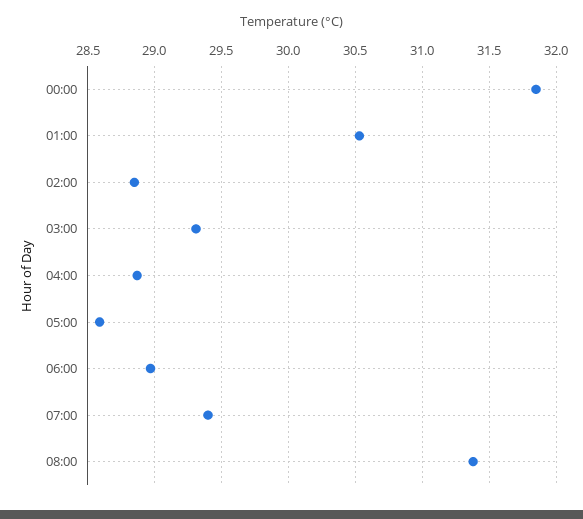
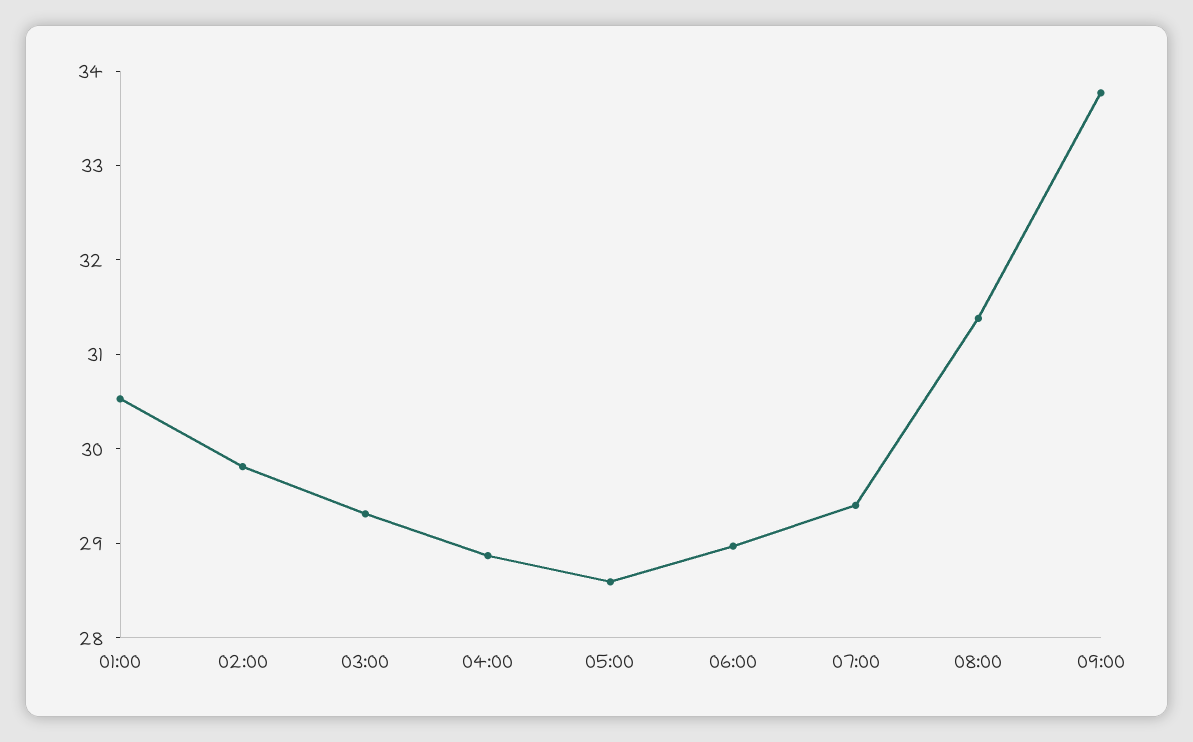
00:00: 31.85 -> none
02:00: 28.85 -> 29.8
09:00: none -> 33.8

